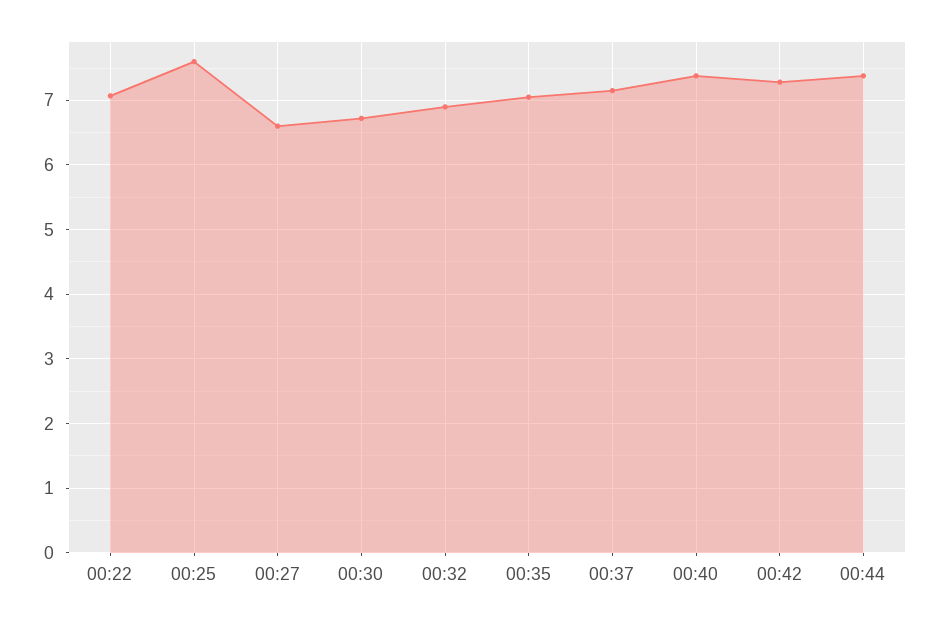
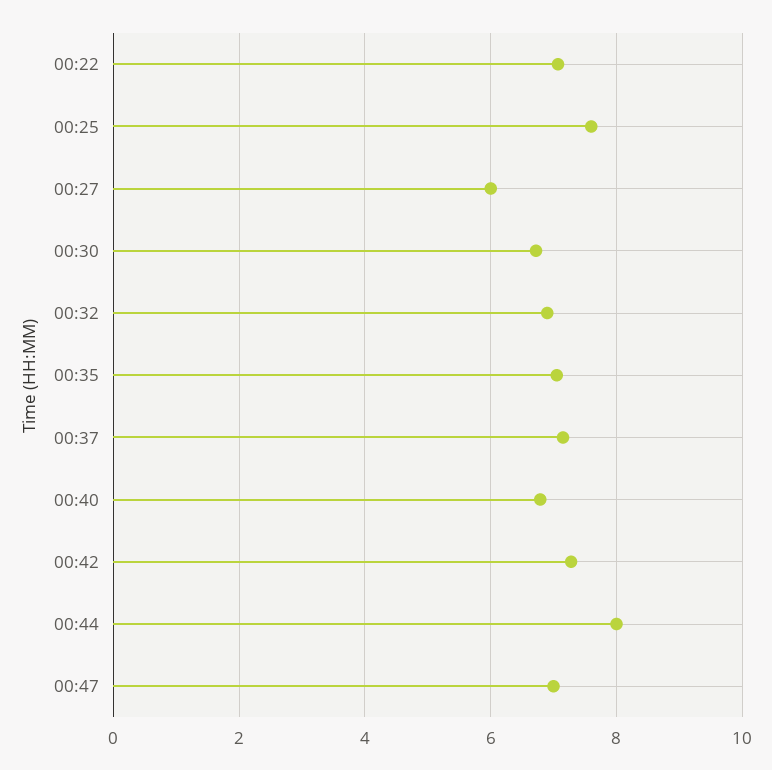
00:27: 6.6 -> 6
00:40: 7.4 -> 6.8
00:44: 7.4 -> 8
00:47: none -> 7

